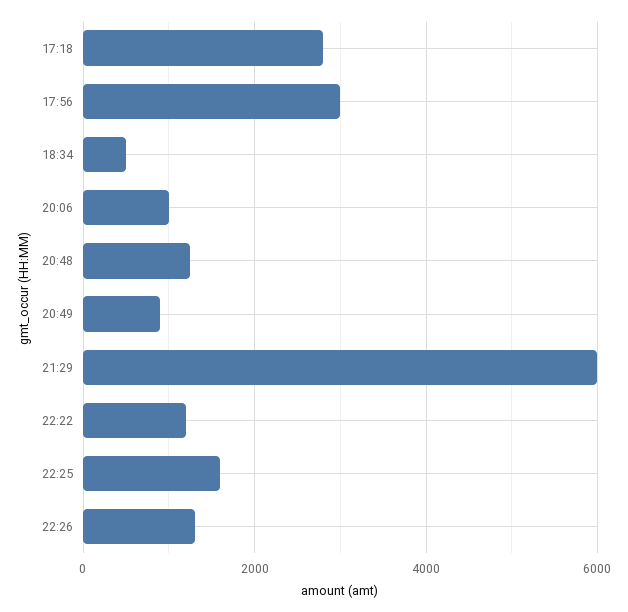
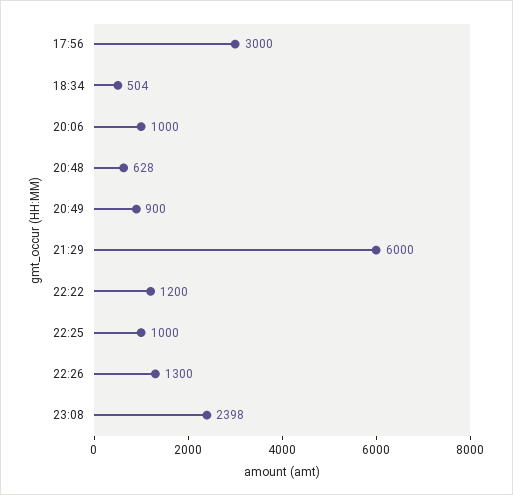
17:18: 2800 -> none
20:48: 1200 -> 628
22:25: 1600 -> 1000
23:08: none -> 2398

